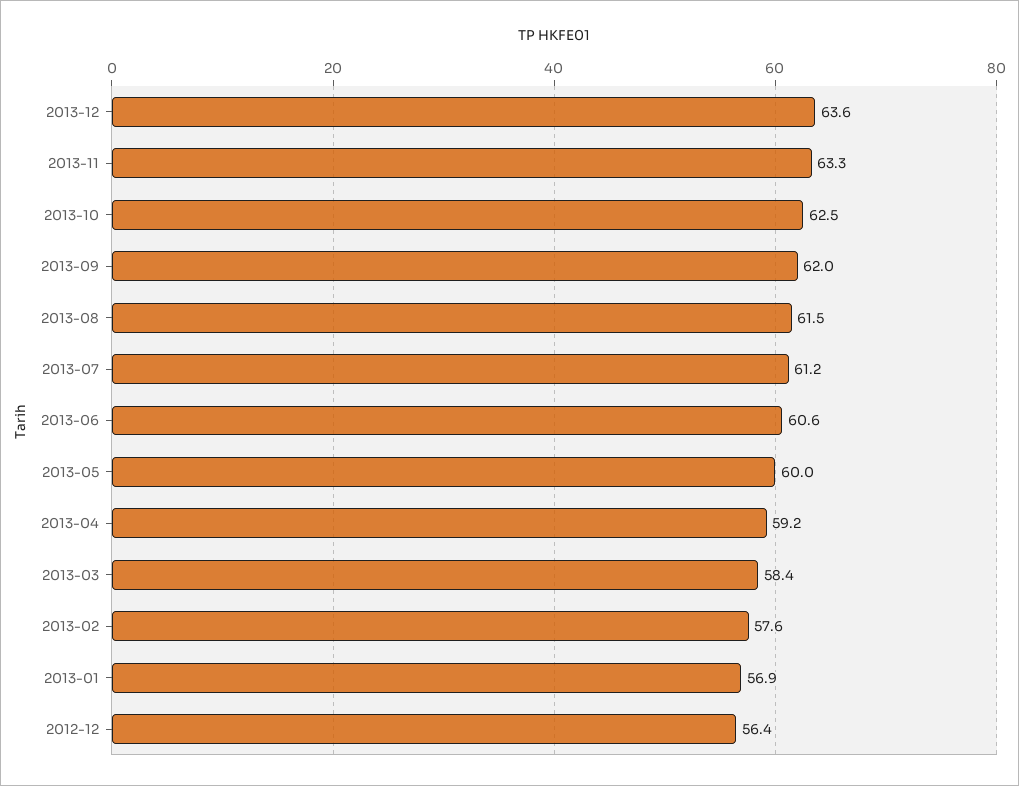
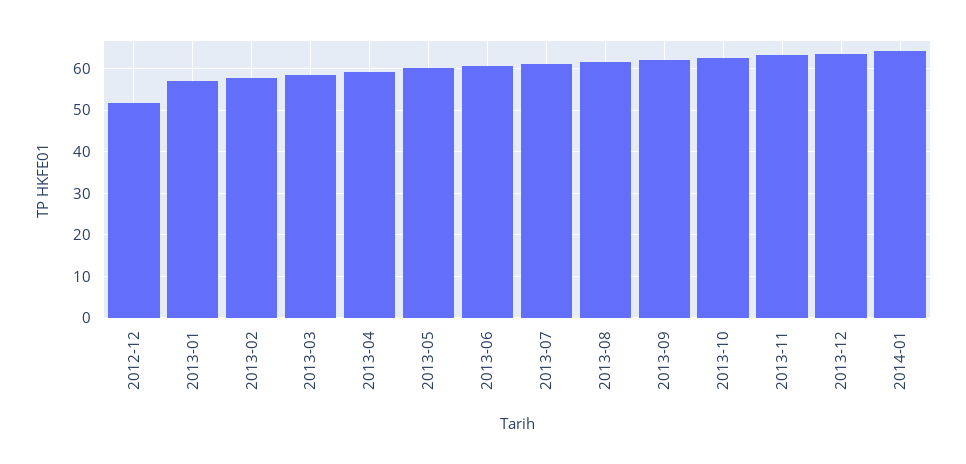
2012-12: 56.4 -> 52
2014-01: none -> 64

